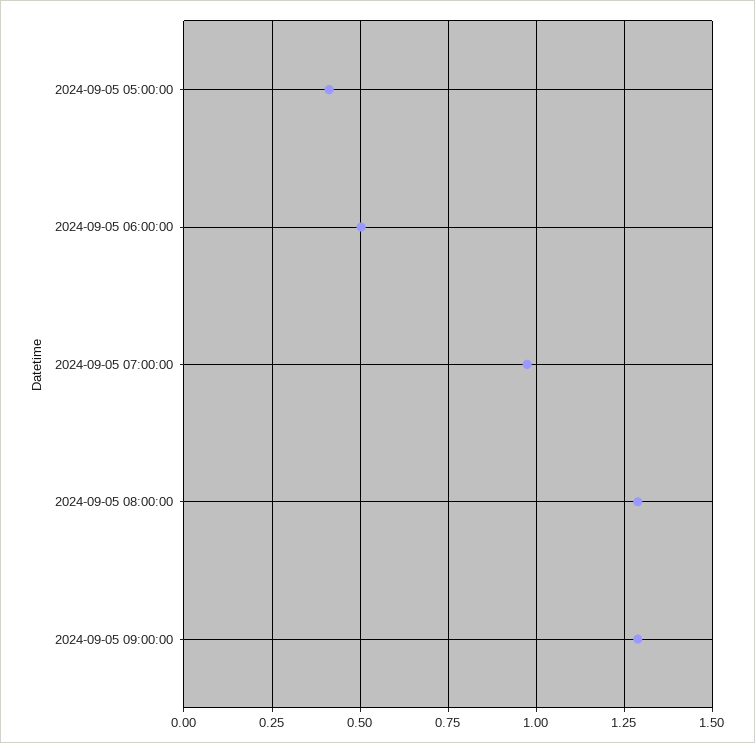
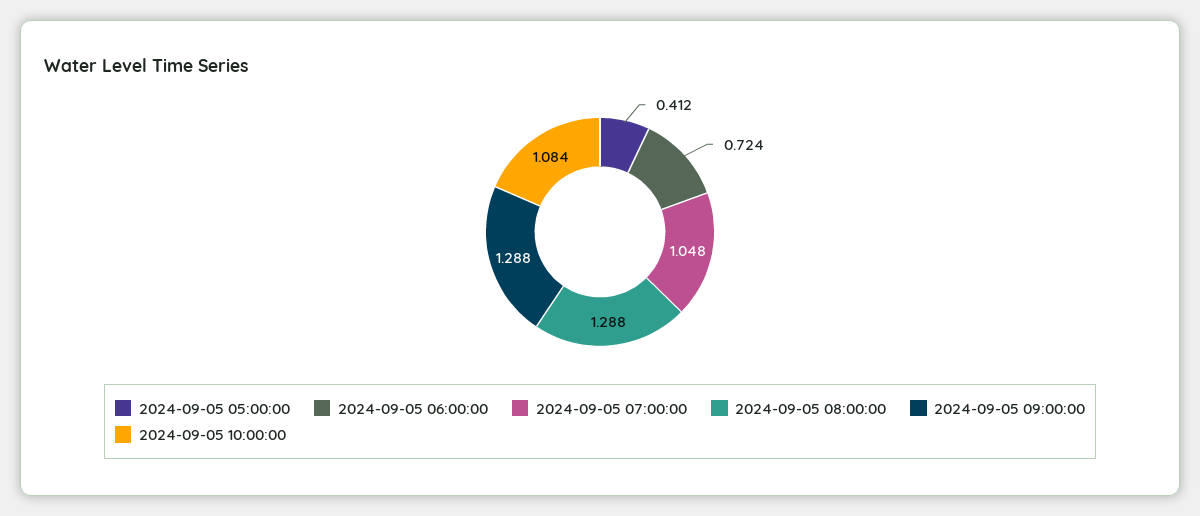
2024-09-05 06:00:00: 0.5 -> 0.724
2024-09-05 07:00:00: 0.975 -> 1.048
2024-09-05 10:00:00: none -> 1.084

